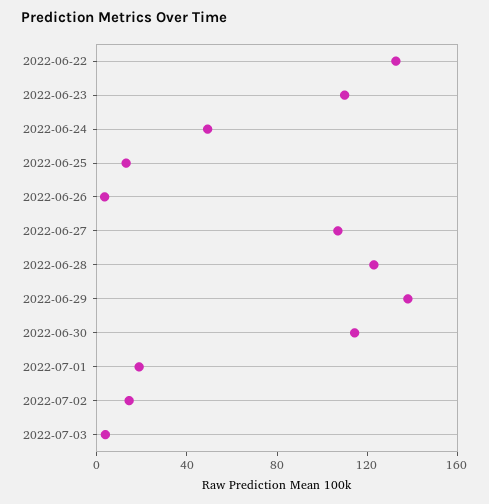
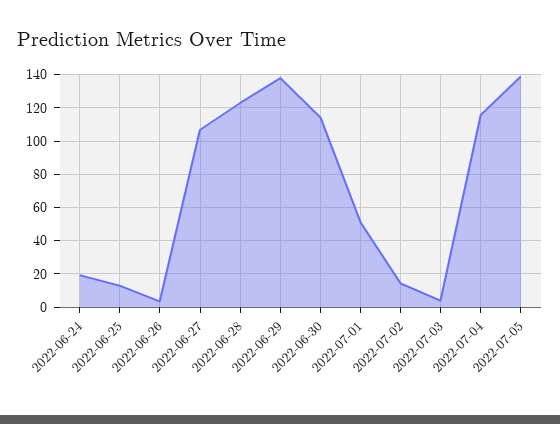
2022-06-22: 130 -> none
2022-06-23: 110 -> none
2022-06-24: 50 -> 20
2022-07-01: 20 -> 50
2022-07-04: none -> 115
2022-07-05: none -> 140

